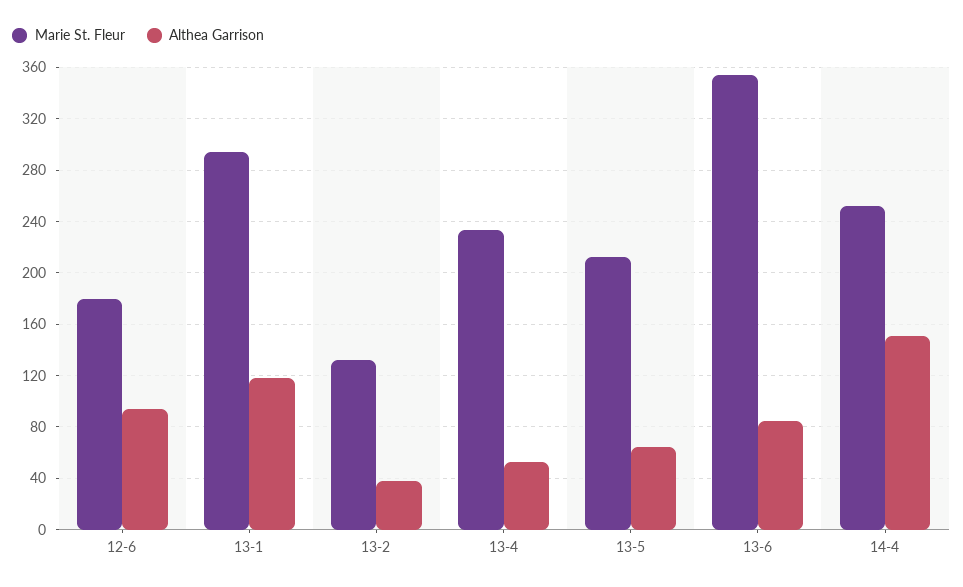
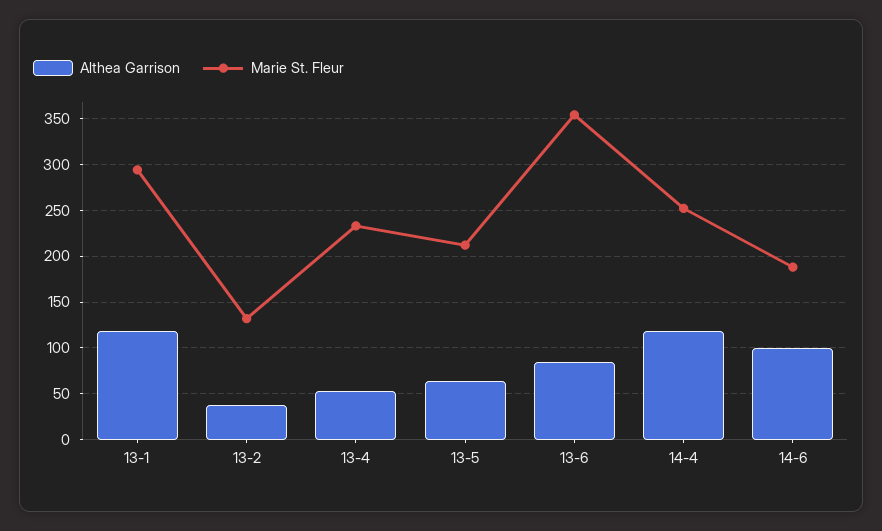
Marie St. Fleur, 12-6: 180 -> none
Althea Garrison, 12-6: 95 -> none
Althea Garrison, 14-4: 150 -> 120
Althea Garrison, 14-6: none -> 100
Marie St. Fleur, 14-6: none -> 190

